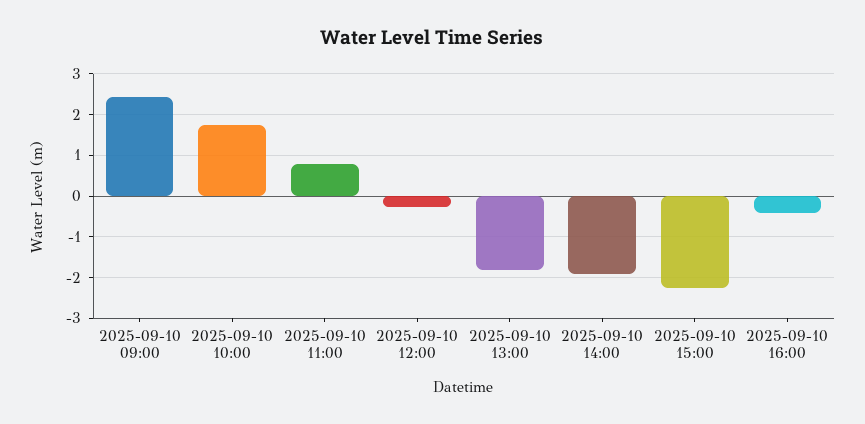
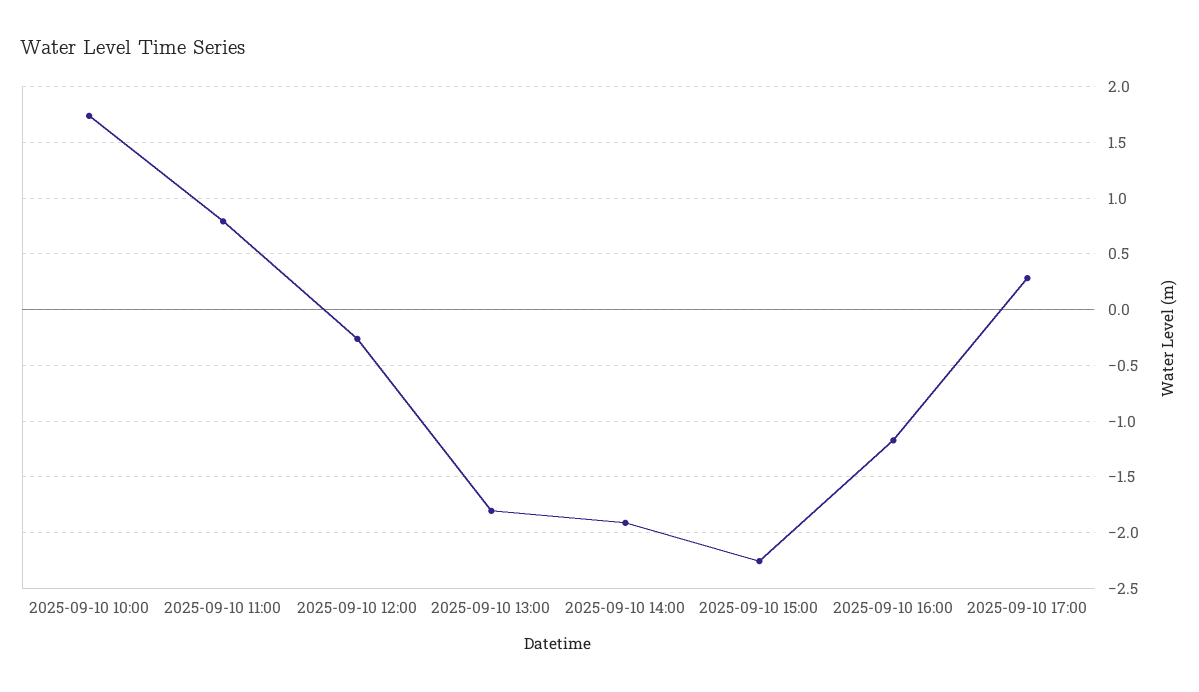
2025-09-10 09:00: 2.4 -> none
2025-09-10 16:00: -0.4 -> -1.2
2025-09-10 17:00: none -> 0.3

